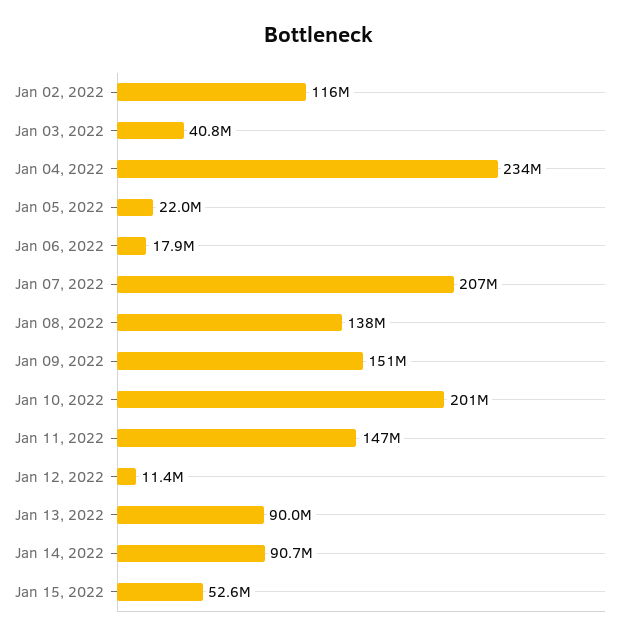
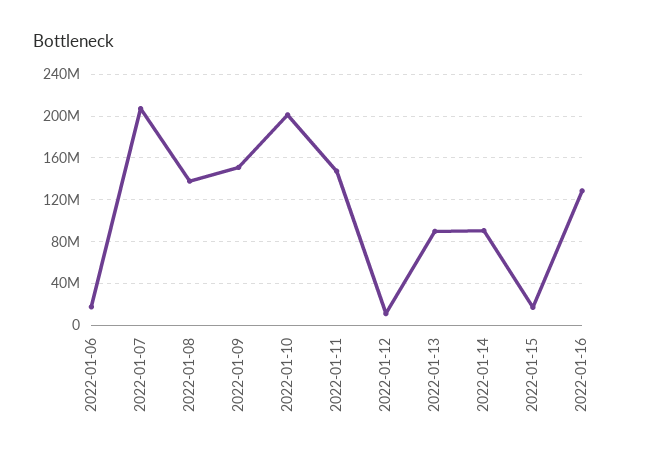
Jan 02, 2022: 116000000 -> none
Jan 03, 2022: 40800000 -> none
Jan 04, 2022: 234000000 -> none
Jan 05, 2022: 22000000 -> none
Jan 15, 2022: 52600000 -> 20000000
2022-01-16: none -> 130000000

